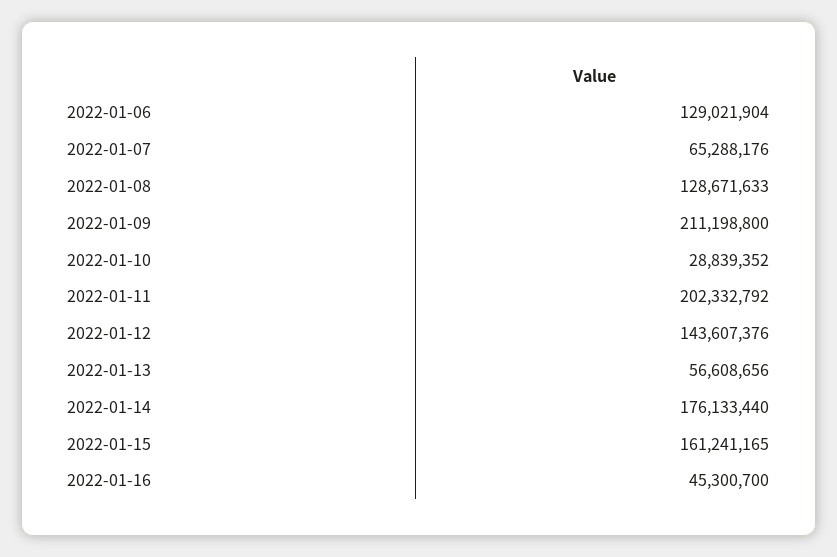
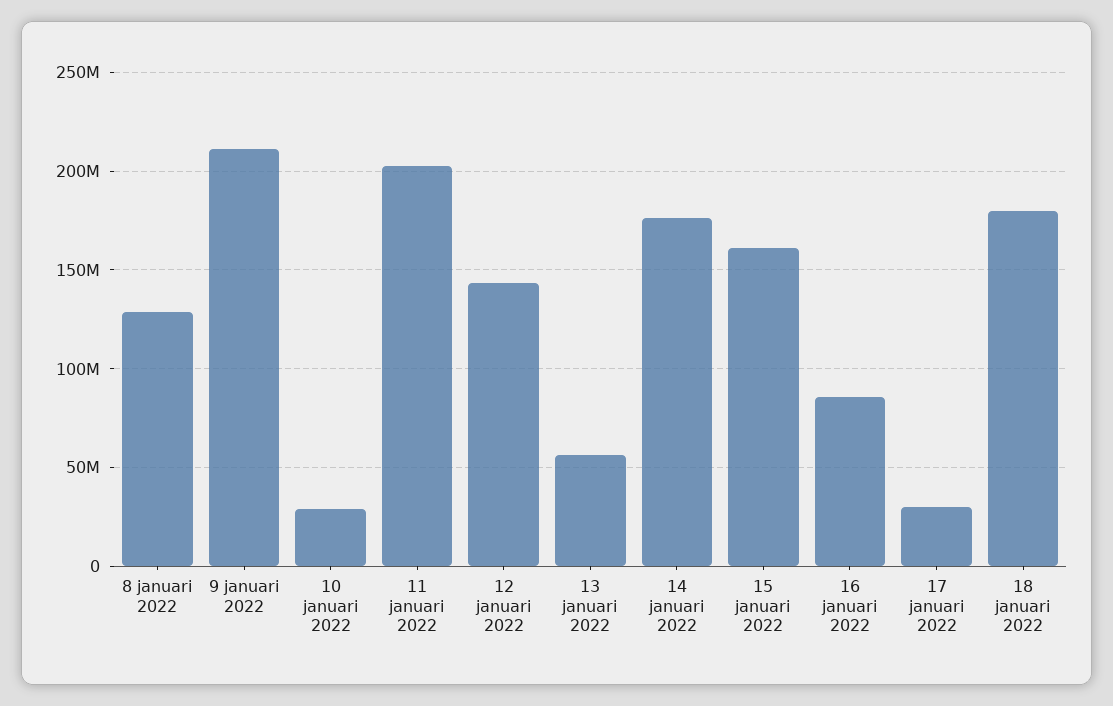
2022-01-06: 129021904 -> none
2022-01-07: 65288176 -> none
2022-01-16: 45300700 -> 85000000
17 januari 2022: none -> 30000000
18 januari 2022: none -> 180000000

